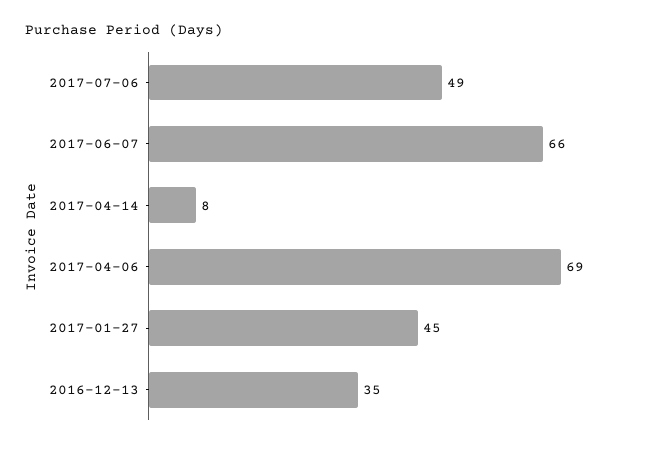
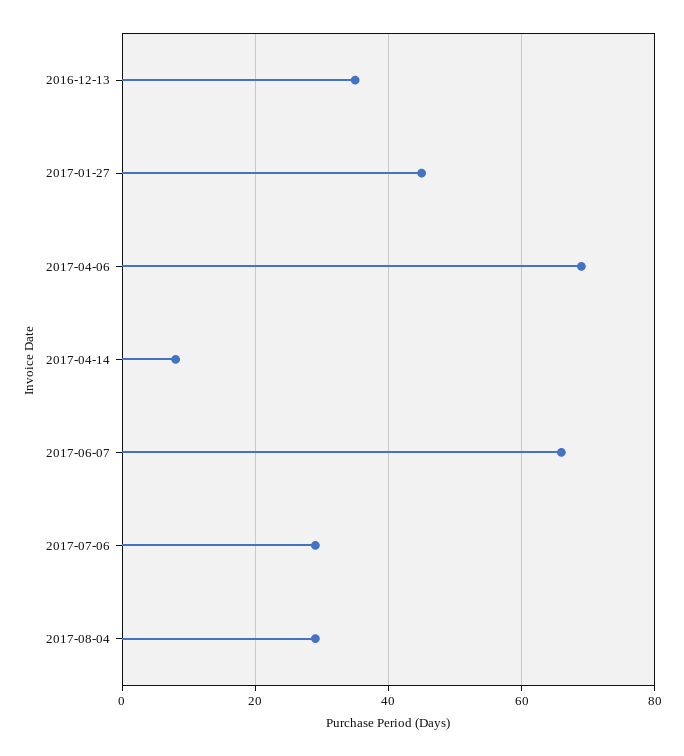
2017-07-06: 49 -> 30
2017-08-04: none -> 30

